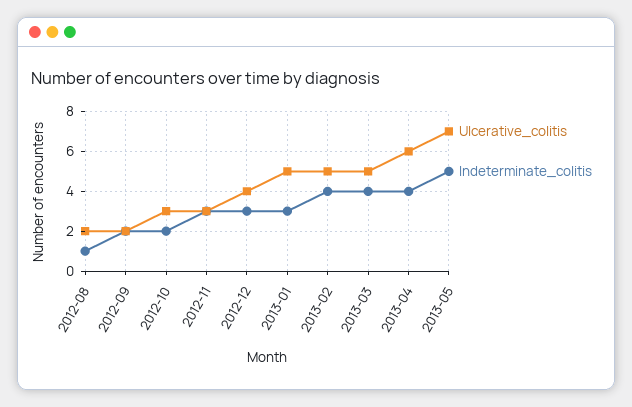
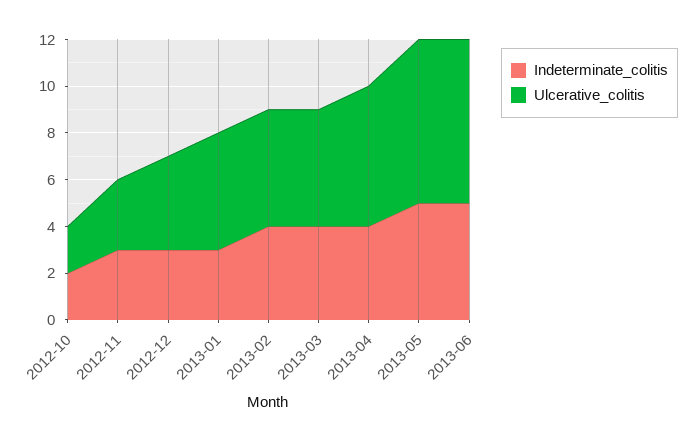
Ulcerative_colitis, 2012-08: 2 -> none
Indeterminate_colitis, 2012-08: 1 -> none
Ulcerative_colitis, 2012-09: 2 -> none
Indeterminate_colitis, 2012-09: 2 -> none
Ulcerative_colitis, 2012-10: 3 -> 2
Indeterminate_colitis, 2013-06: none -> 5
Ulcerative_colitis, 2013-06: none -> 7

